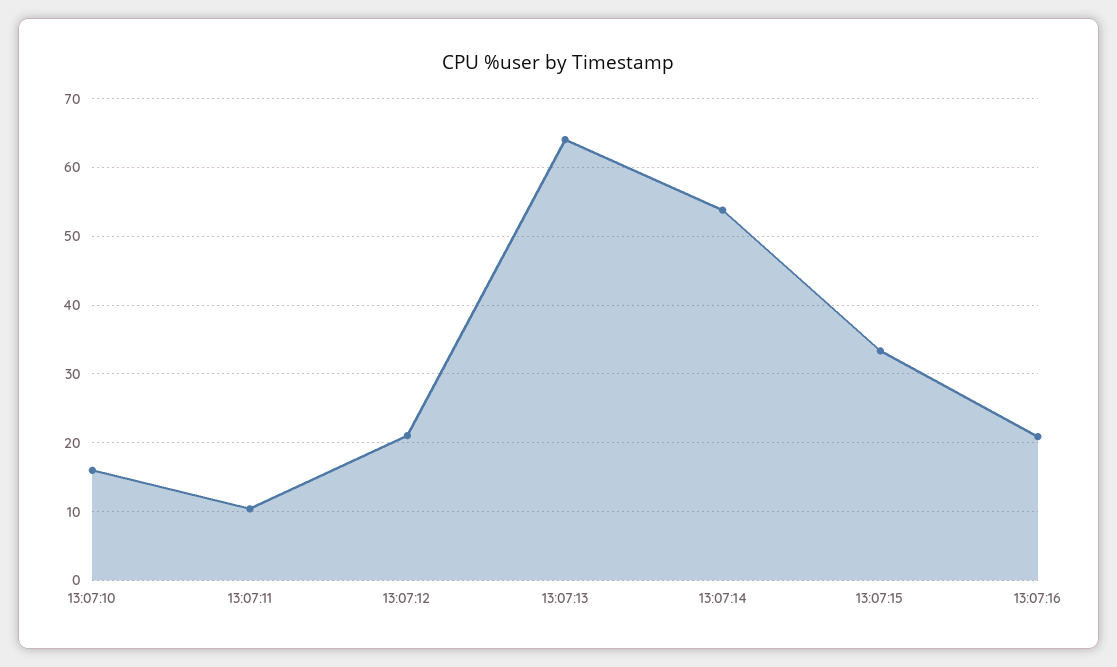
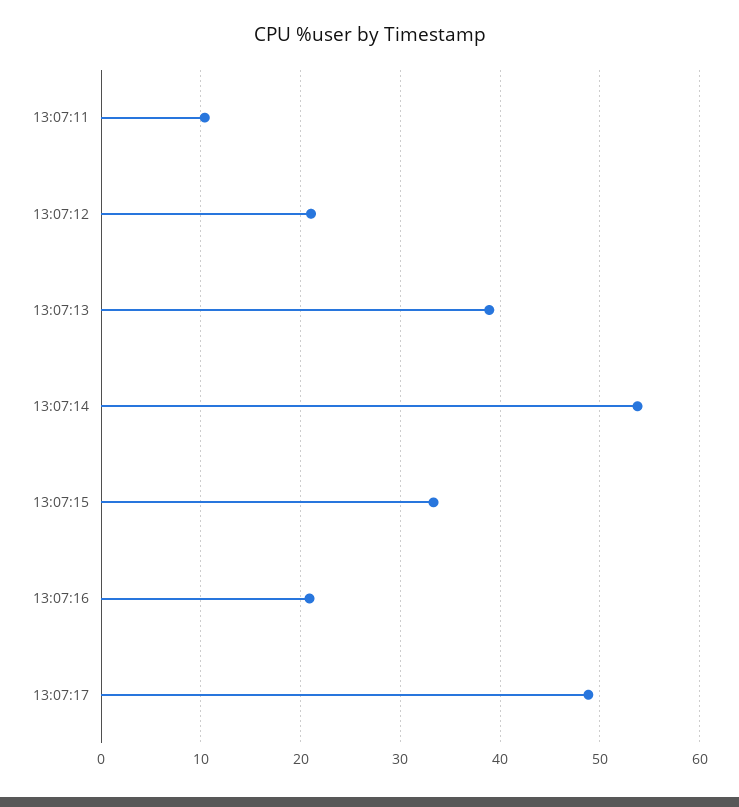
13:07:10: 16 -> none
13:07:13: 64 -> 39
13:07:17: none -> 49

